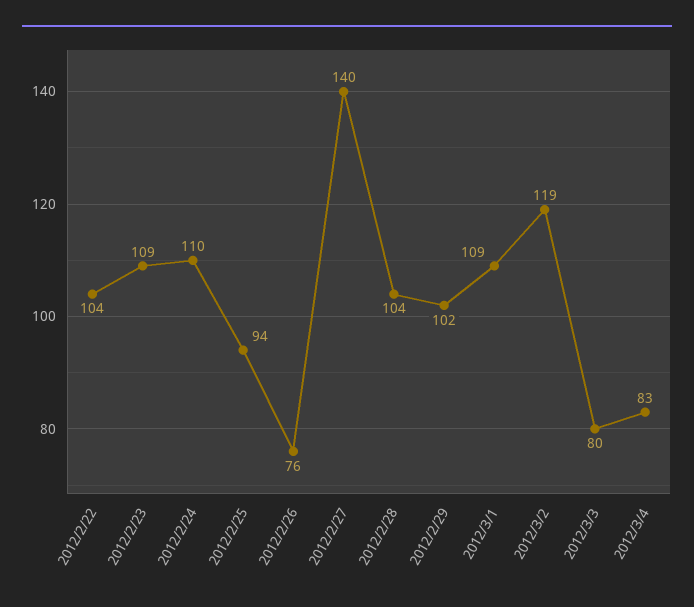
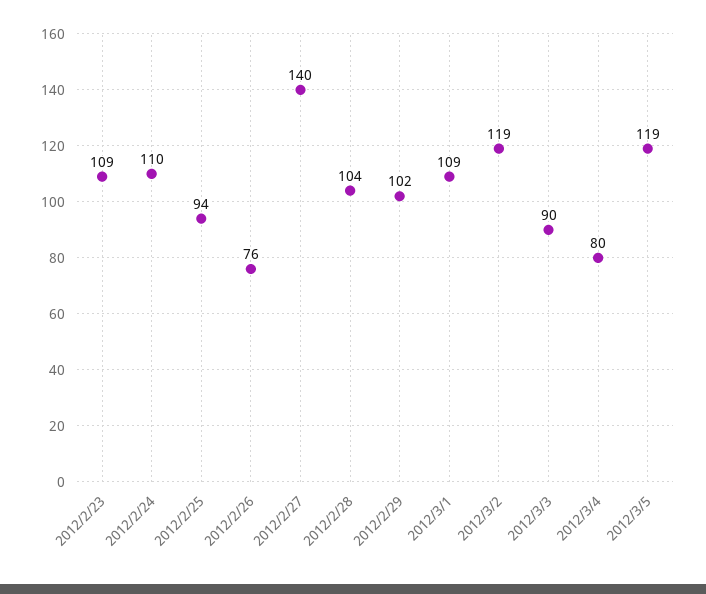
2012/2/22: 104 -> none
2012/3/3: 80 -> 90
2012/3/4: 83 -> 80
2012/3/5: none -> 119

